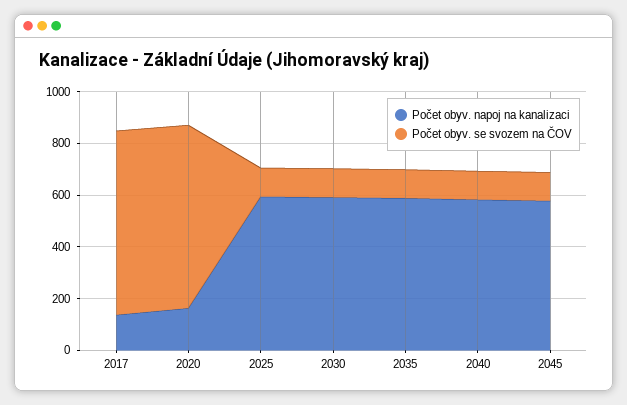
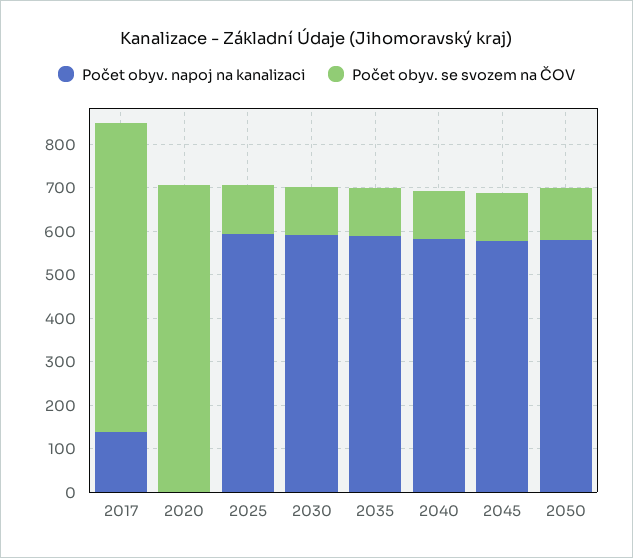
Počet obyv. napoj na kanalizaci, 2020: 150 -> 0
Počet obyv. napoj na kanalizaci, 2050: none -> 580
Počet obyv. se svozem na ČOV, 2050: none -> 120

